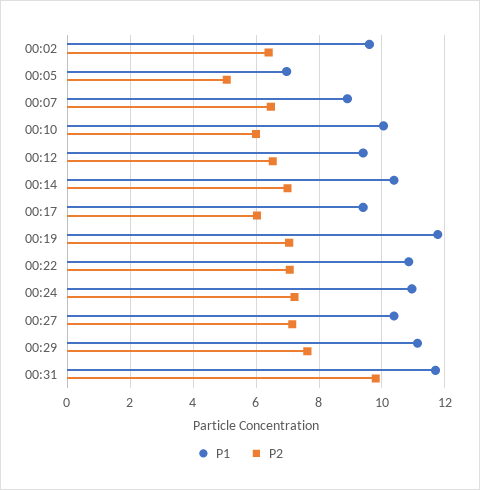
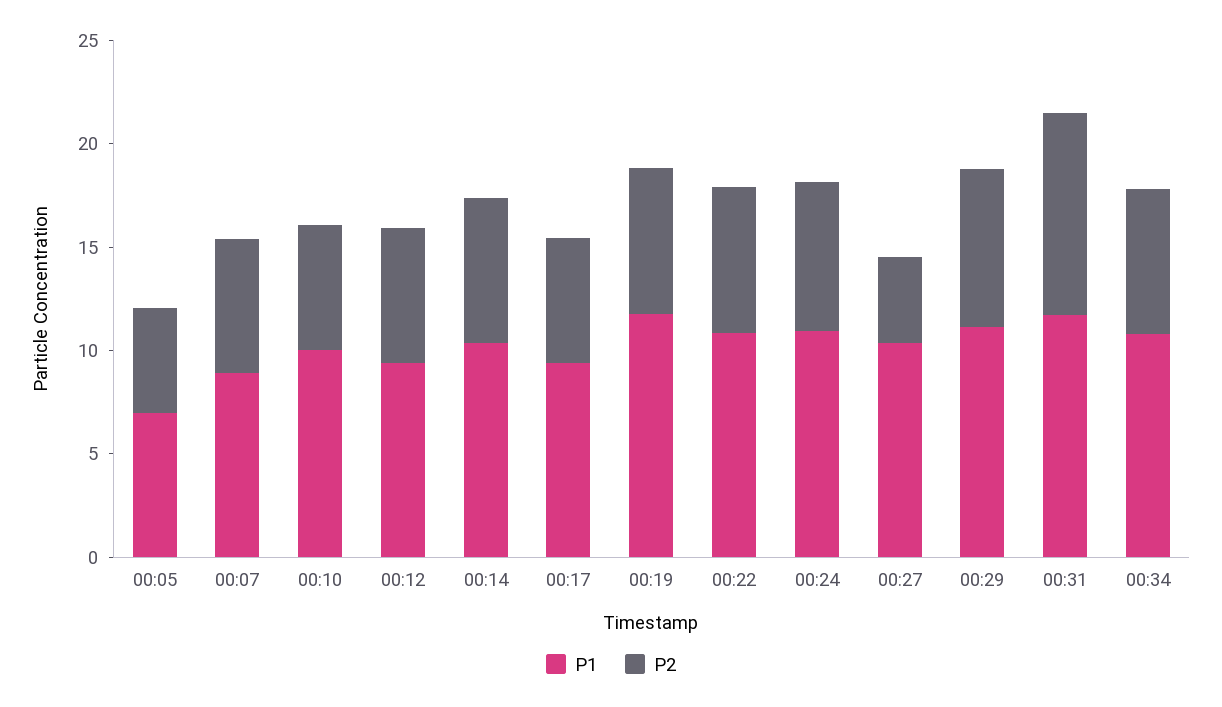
P1, 00:02: 9.6 -> none
P2, 00:02: 6.4 -> none
P2, 00:27: 7.2 -> 4
P1, 00:34: none -> 11
P2, 00:34: none -> 7

